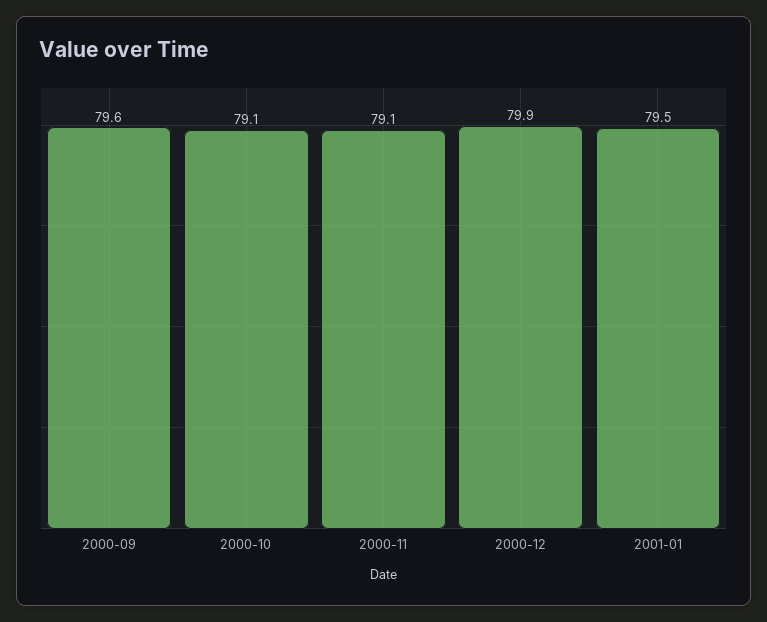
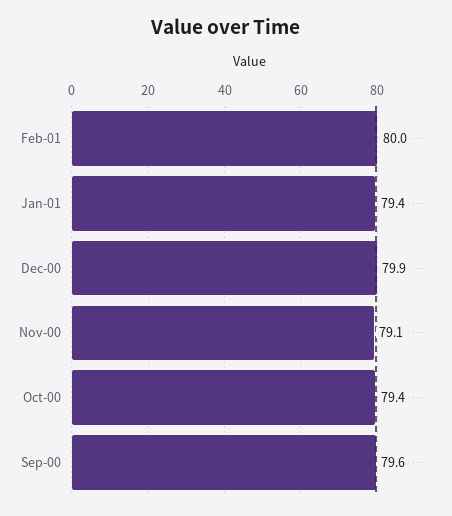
2000-10: 79.1 -> 79.4
2001-01: 79.5 -> 79.4
Feb-01: none -> 80

